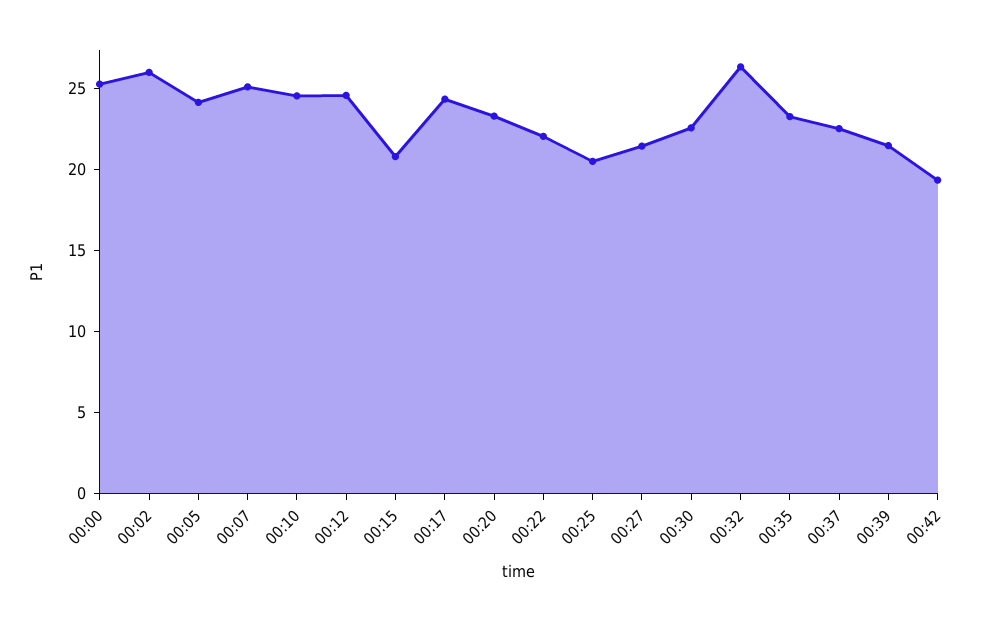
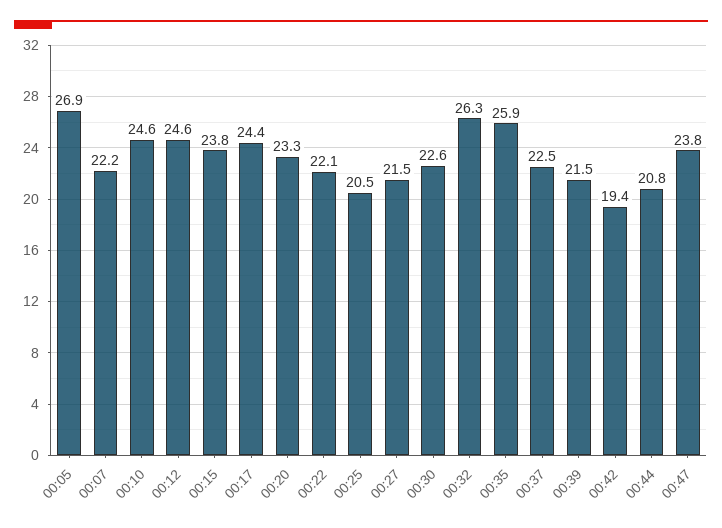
00:00: 25 -> none
00:02: 26 -> none
00:05: 24 -> 26.9
00:07: 25 -> 22.2
00:15: 21 -> 23.8
00:35: 23 -> 25.9
00:44: none -> 20.8
00:47: none -> 23.8

